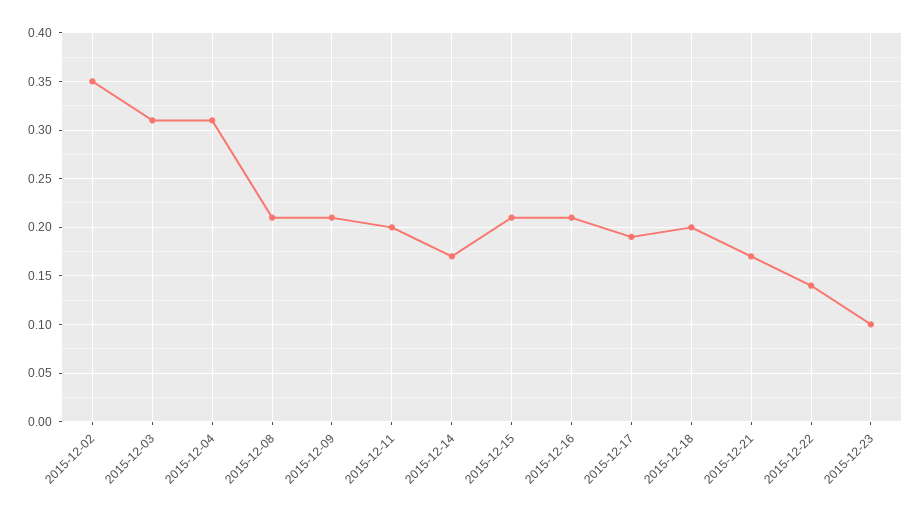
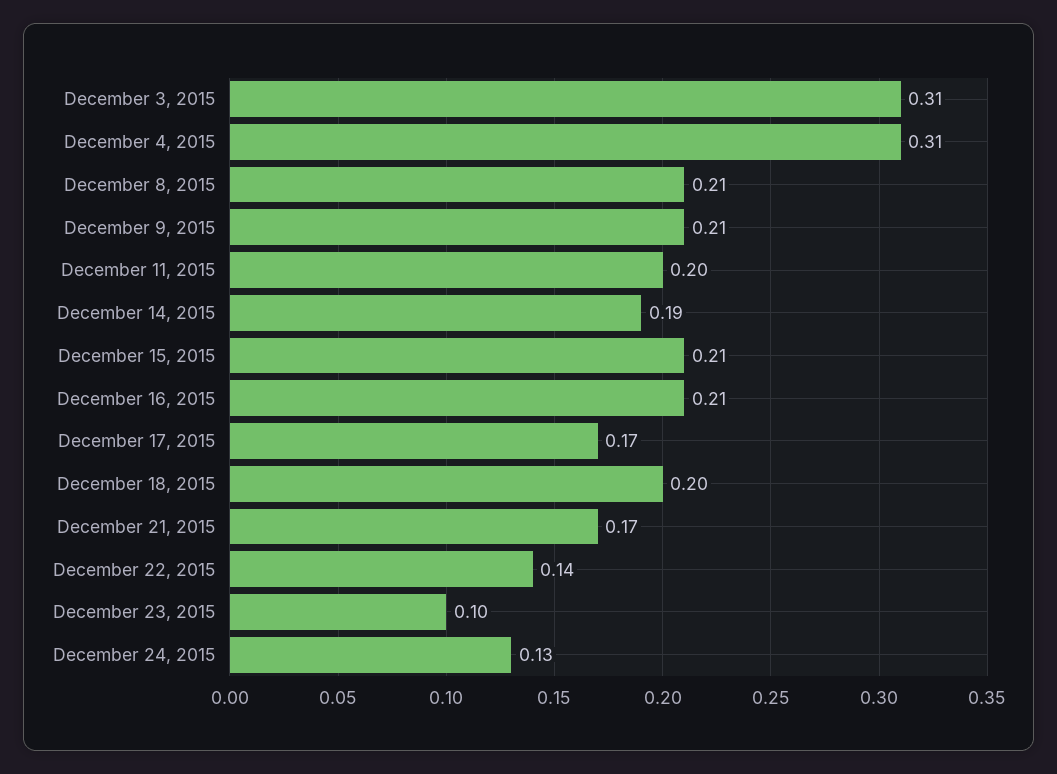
2015-12-02: 0.35 -> none
2015-12-14: 0.17 -> 0.19
2015-12-17: 0.19 -> 0.17
December 24, 2015: none -> 0.13

